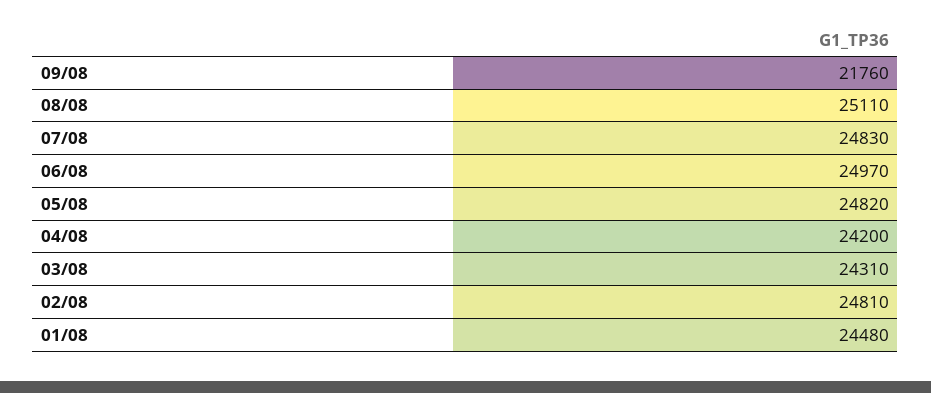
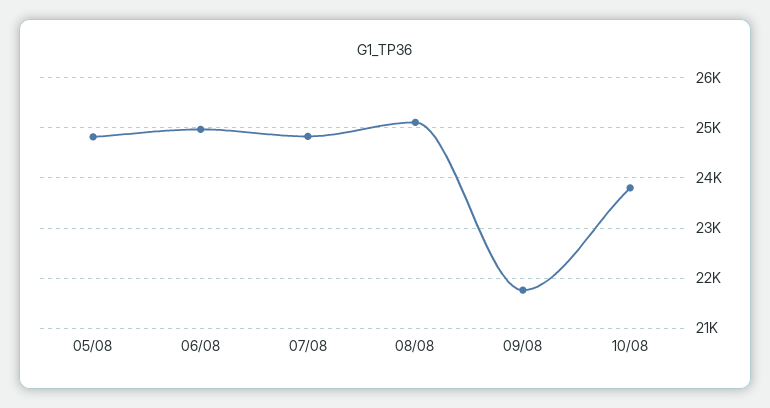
04/08: 24200 -> none
03/08: 24310 -> none
02/08: 24810 -> none
01/08: 24480 -> none
10/08: none -> 23800

